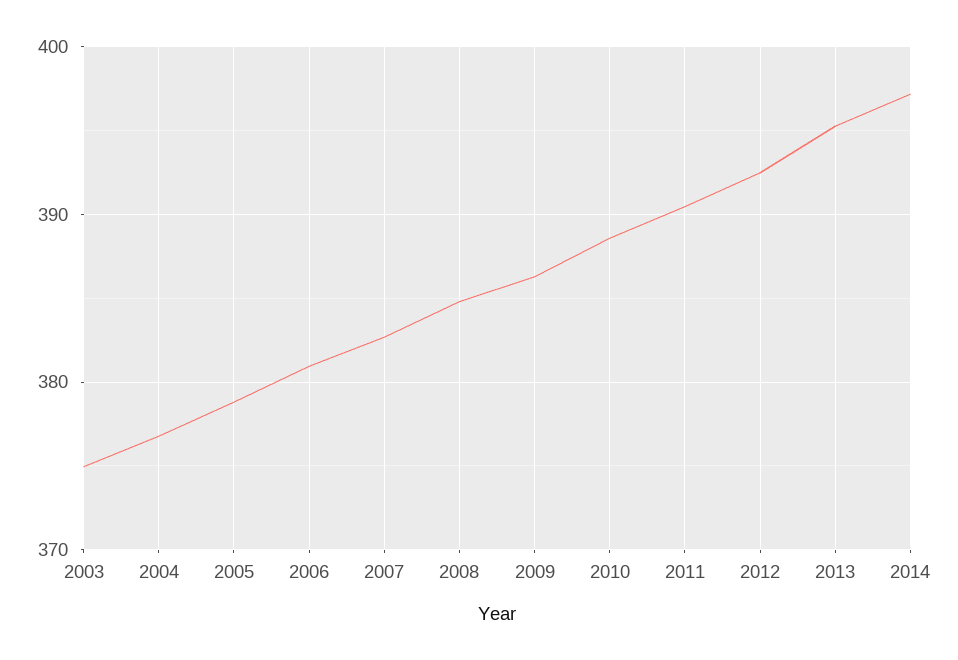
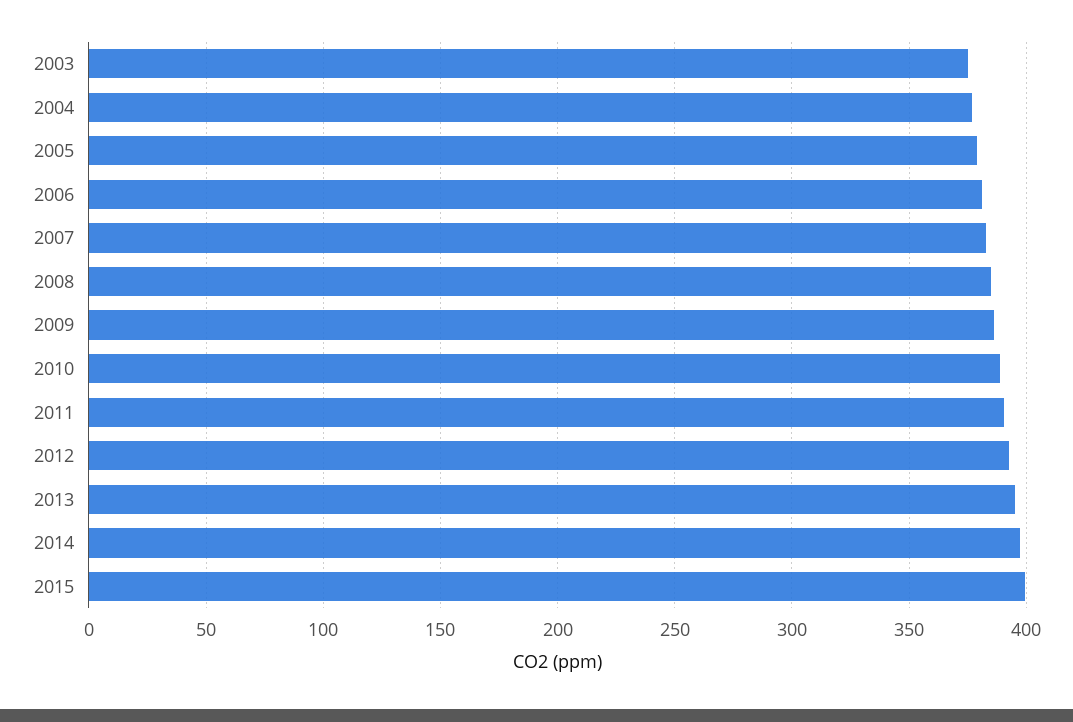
2015: none -> 400

